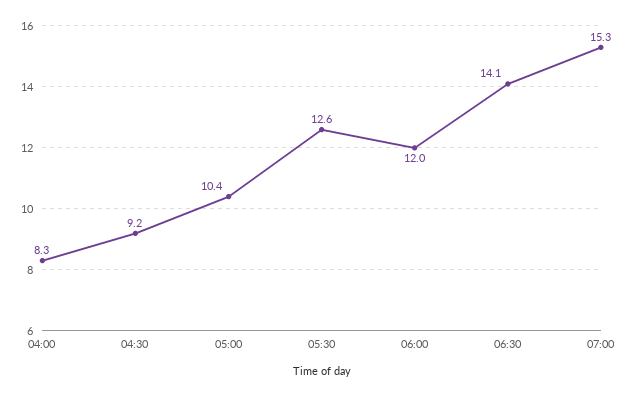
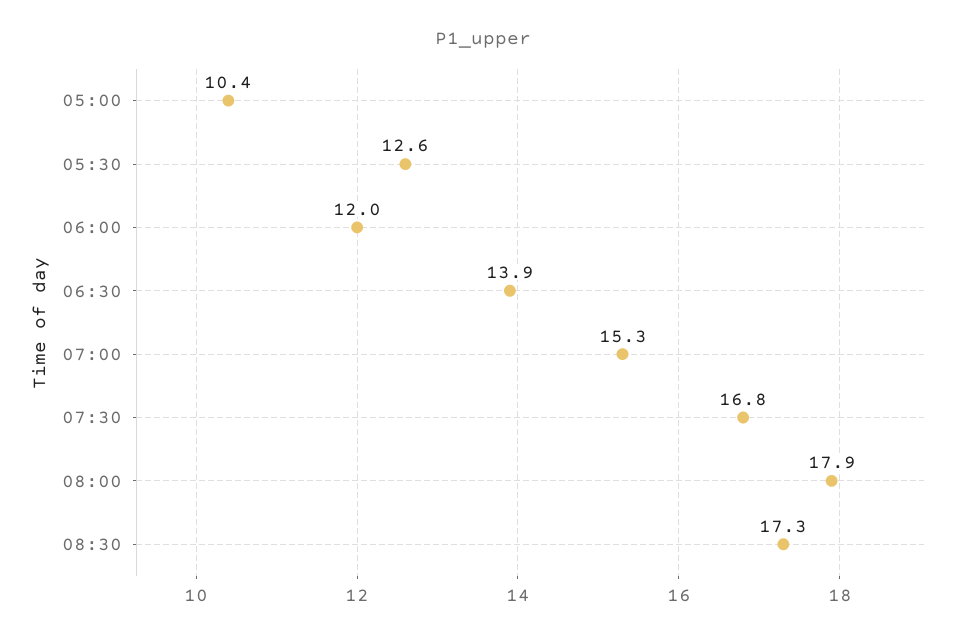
04:00: 8.3 -> none
04:30: 9.2 -> none
06:30: 14.1 -> 13.9
07:30: none -> 16.8
08:00: none -> 17.9
08:30: none -> 17.3

